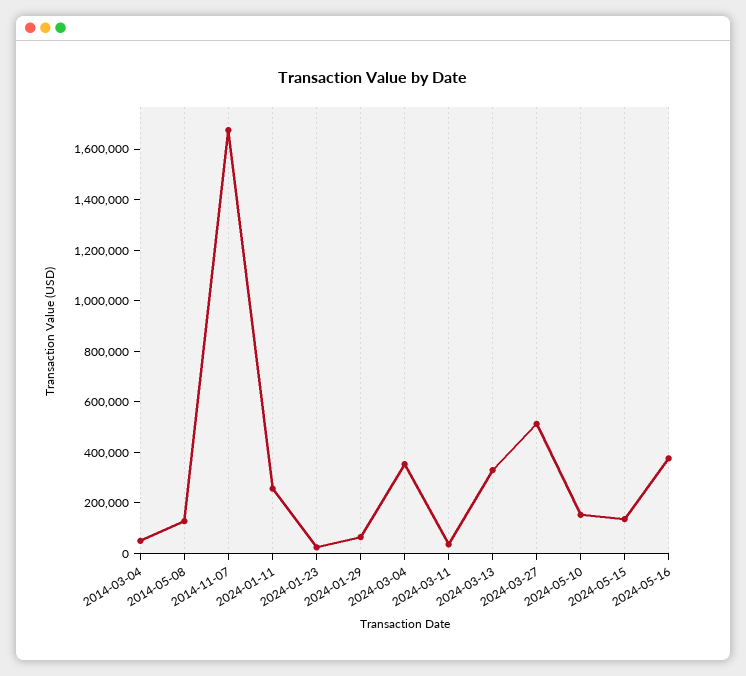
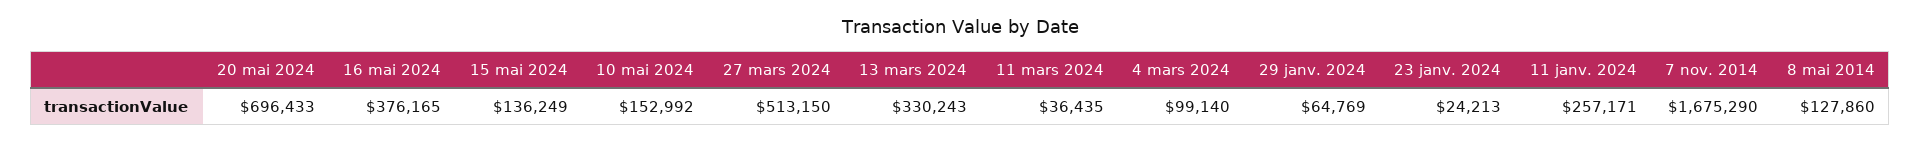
2014-03-04: 50000 -> none
2024-03-04: 350000 -> 99140
20 mai 2024: none -> 696433

